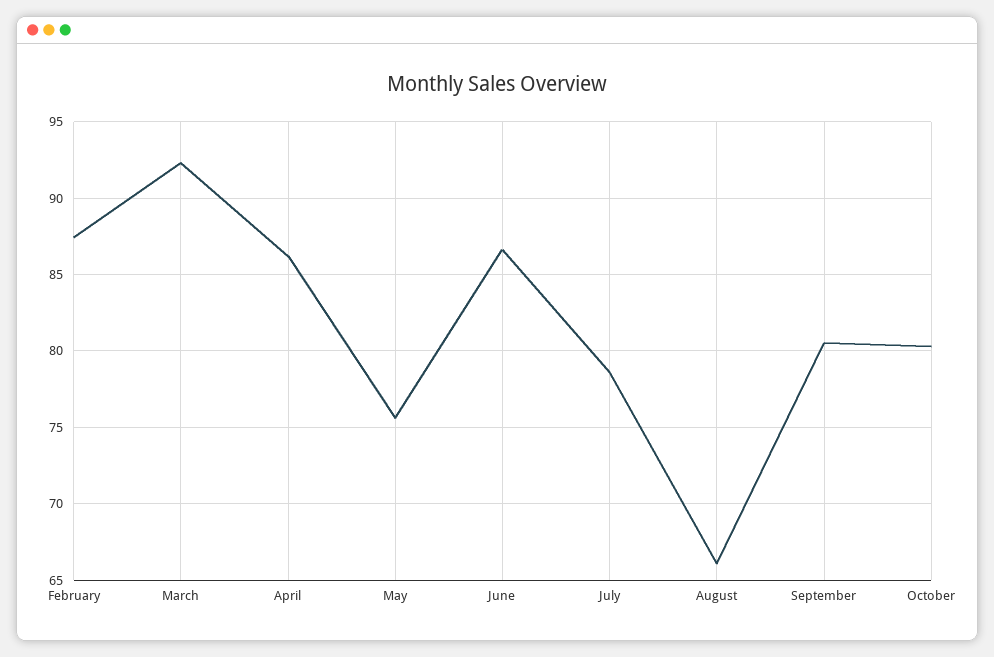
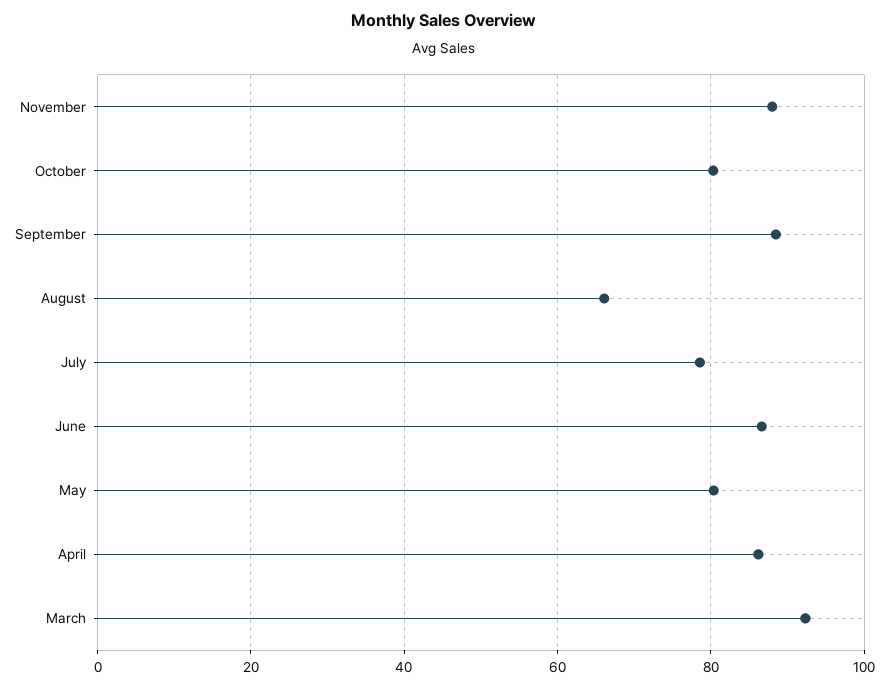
February: 87.5 -> none
May: 75.5 -> 80
September: 80.5 -> 88
November: none -> 88

